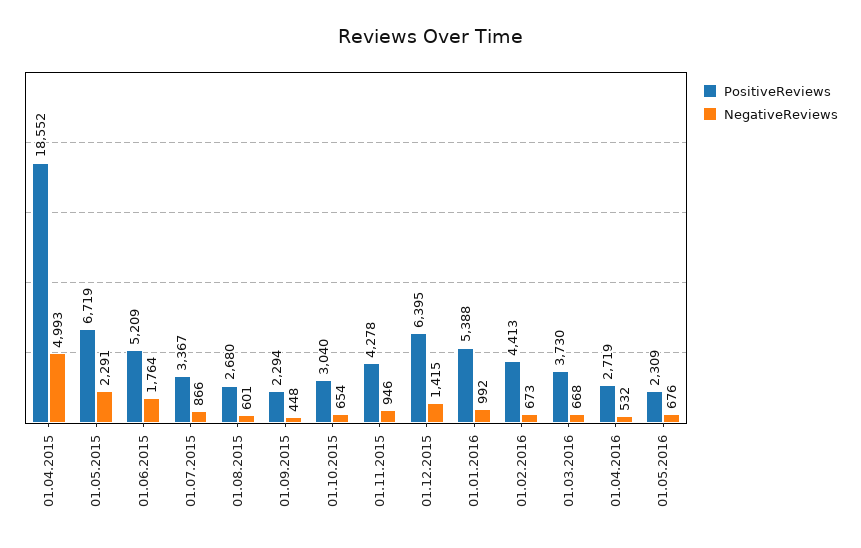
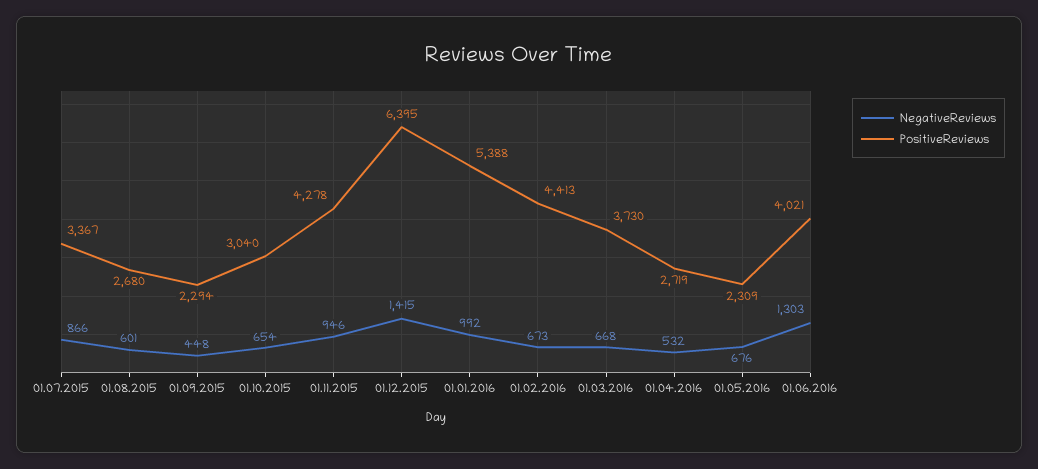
PositiveReviews, 01.04.2015: 18552 -> none
NegativeReviews, 01.04.2015: 4993 -> none
PositiveReviews, 01.05.2015: 6719 -> none
NegativeReviews, 01.05.2015: 2291 -> none
PositiveReviews, 01.06.2015: 5209 -> none
NegativeReviews, 01.06.2015: 1764 -> none
NegativeReviews, 01.06.2016: none -> 1303
PositiveReviews, 01.06.2016: none -> 4021

